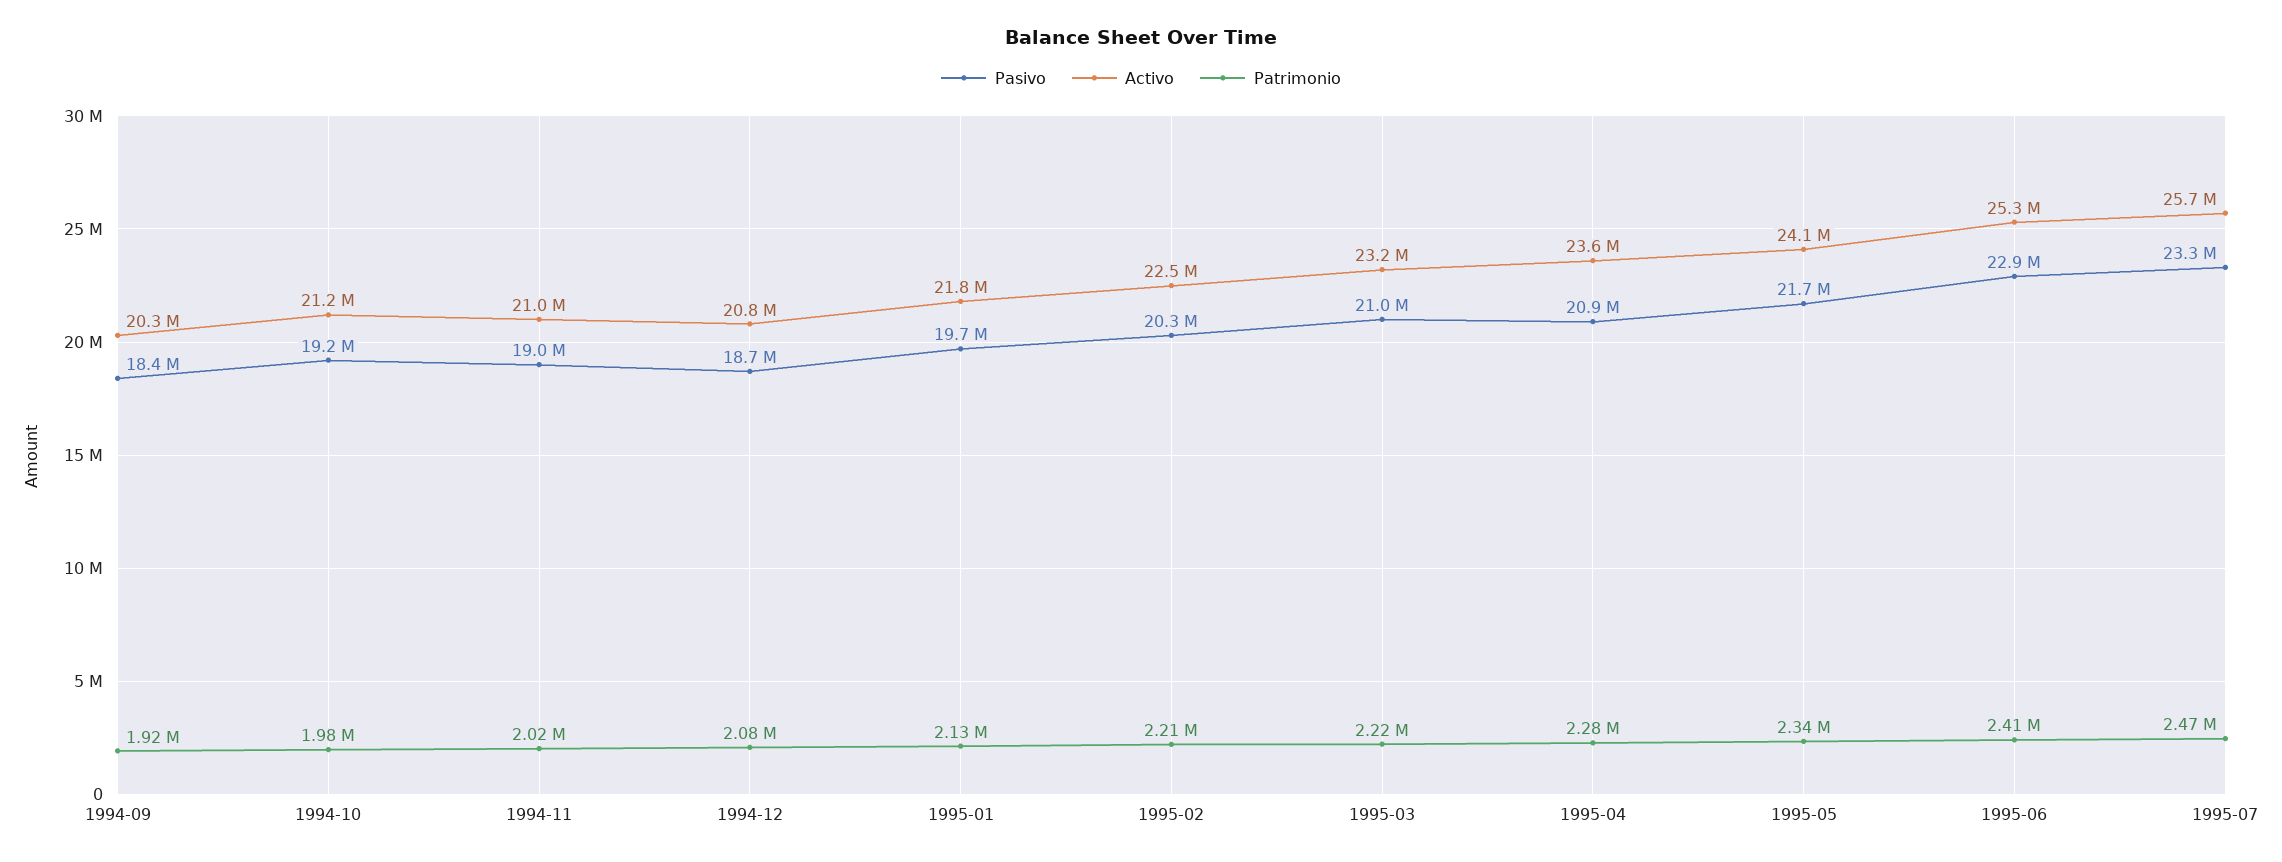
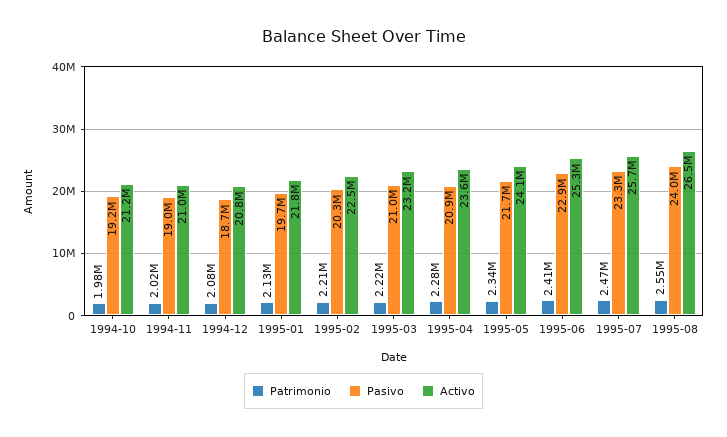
Pasivo, 1994-09: 18400000 -> none
Activo, 1994-09: 20300000 -> none
Patrimonio, 1994-09: 1920000 -> none
Patrimonio, 1995-08: none -> 2550000
Pasivo, 1995-08: none -> 24000000
Activo, 1995-08: none -> 26500000

